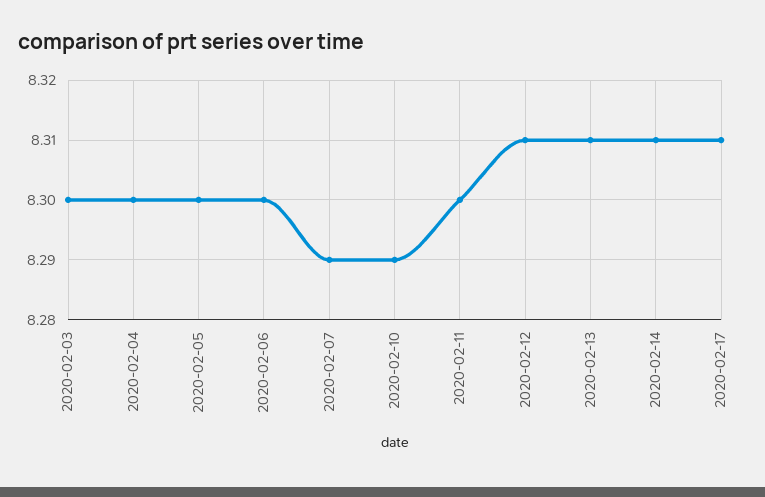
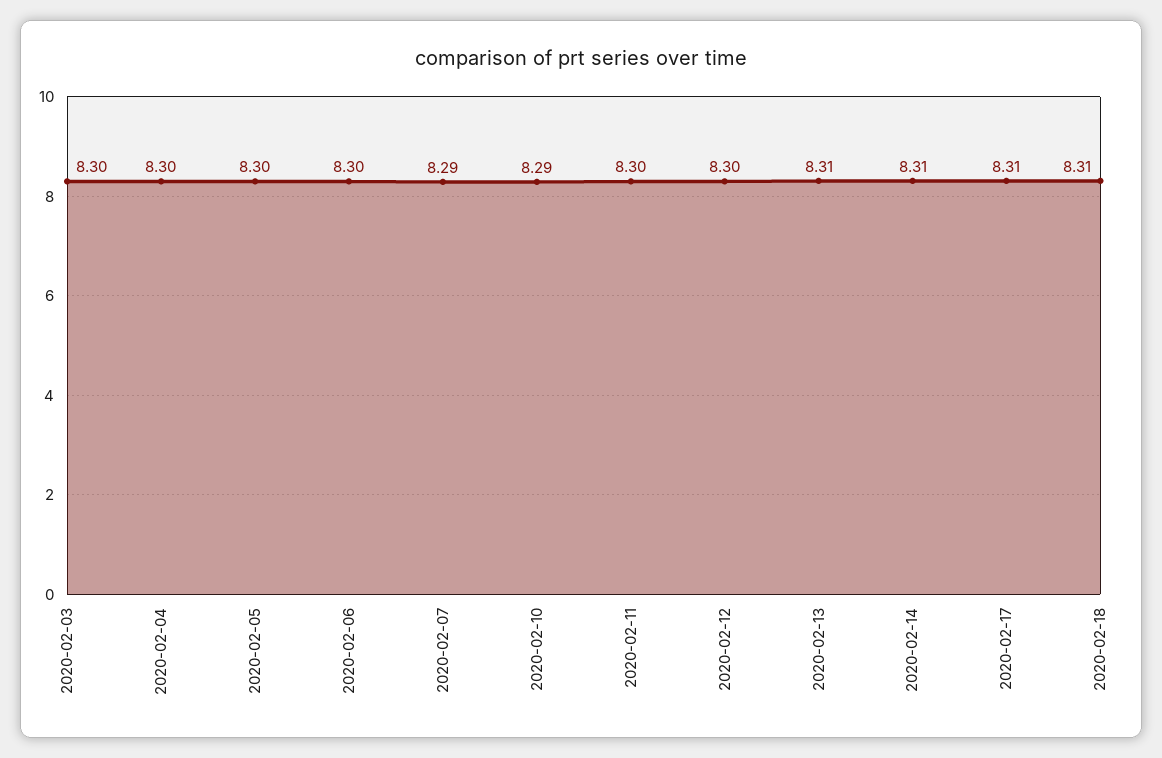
2020-02-12: 8.31 -> 8.3
2020-02-18: none -> 8.31

